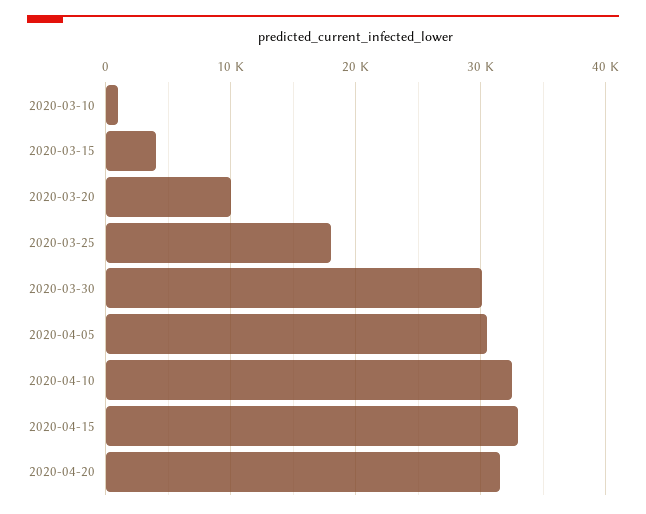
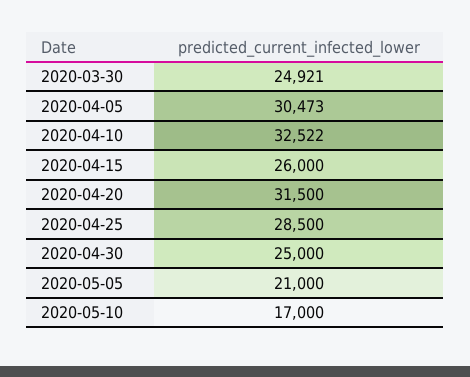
2020-03-10: 1000 -> none
2020-03-15: 4000 -> none
2020-03-20: 10000 -> none
2020-03-25: 18000 -> none
2020-03-30: 30000 -> 24921
2020-04-15: 33000 -> 26000
2020-04-25: none -> 28500
2020-04-30: none -> 25000
2020-05-05: none -> 21000
2020-05-10: none -> 17000

